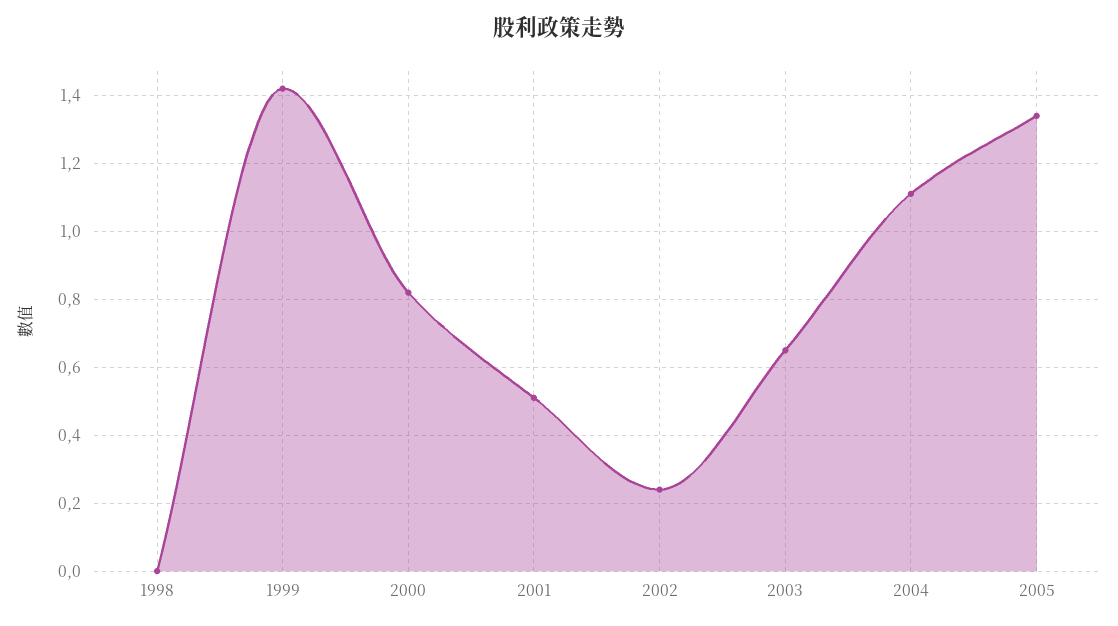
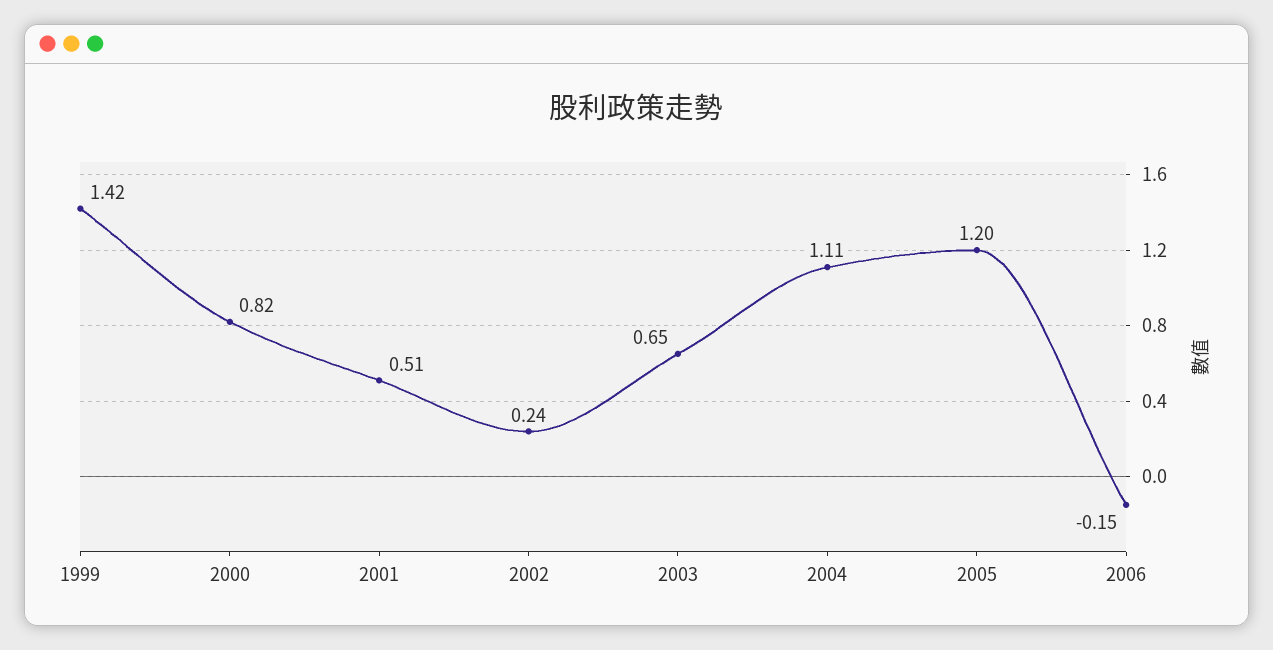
1998: 0 -> none
2005: 1.35 -> 1.2
2006: none -> -0.15

